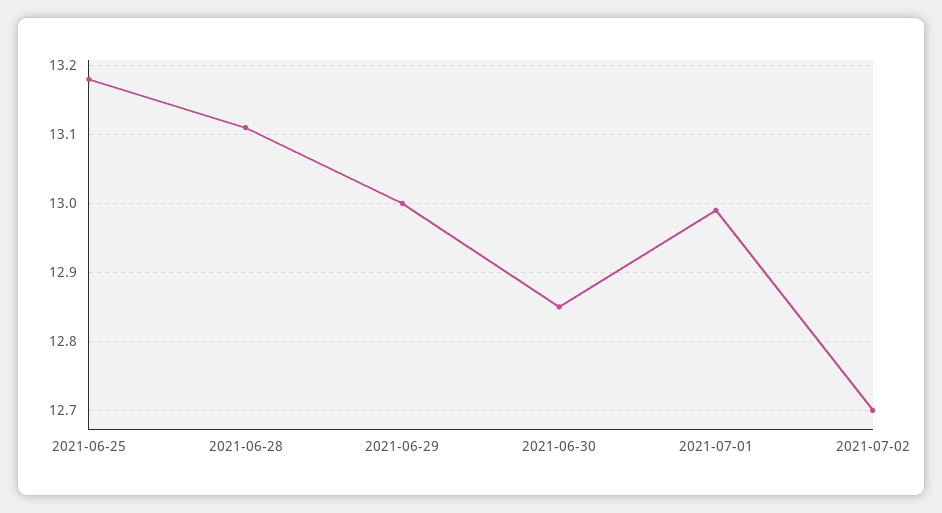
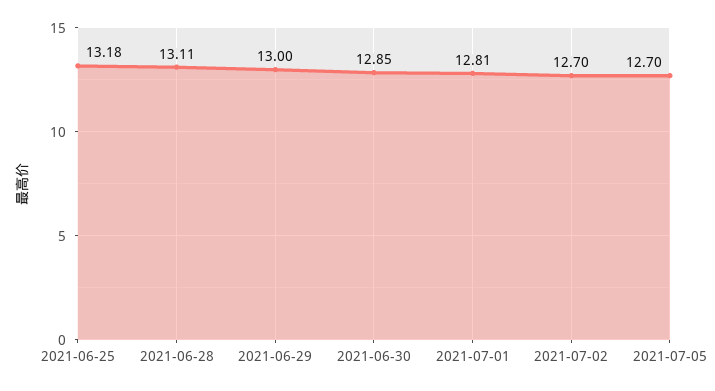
2021-07-01: 12.99 -> 12.81
2021-07-05: none -> 12.7

